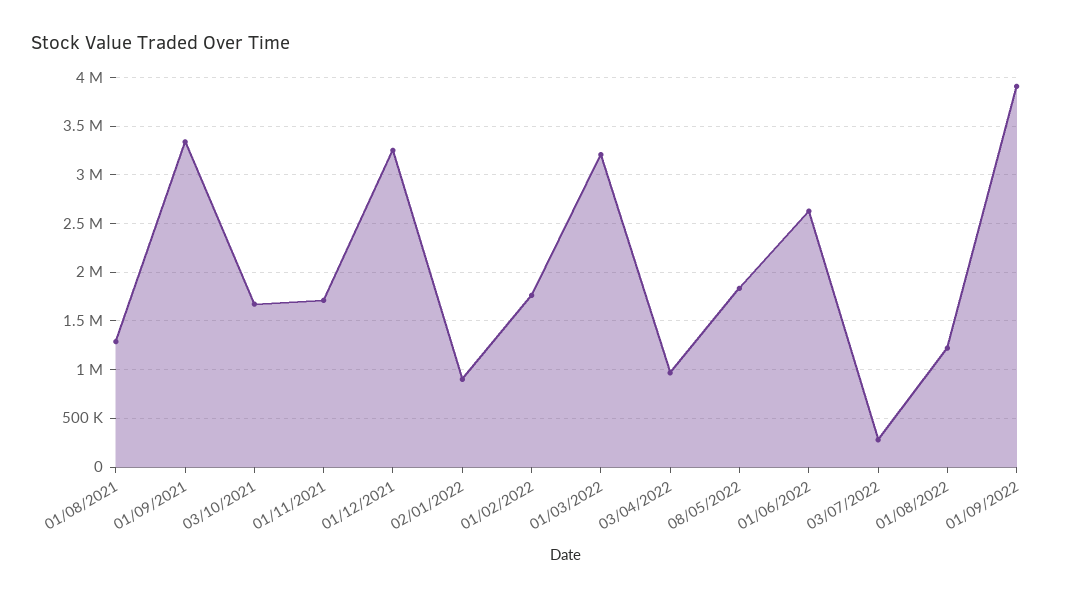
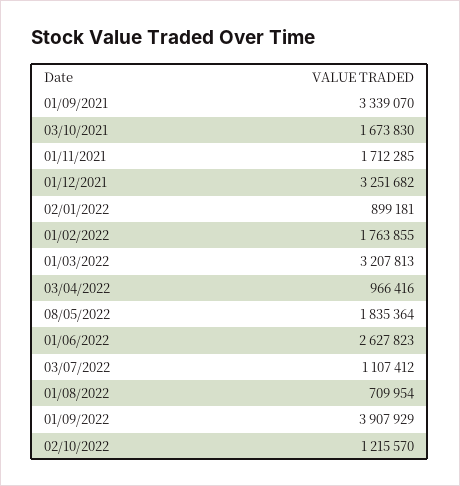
01/08/2021: 1300000 -> none
03/07/2022: 300000 -> 1107412
01/08/2022: 1200000 -> 709954
02/10/2022: none -> 1215570

